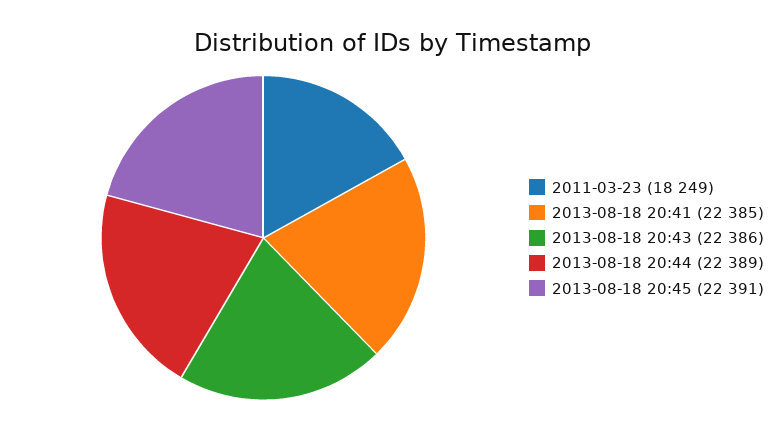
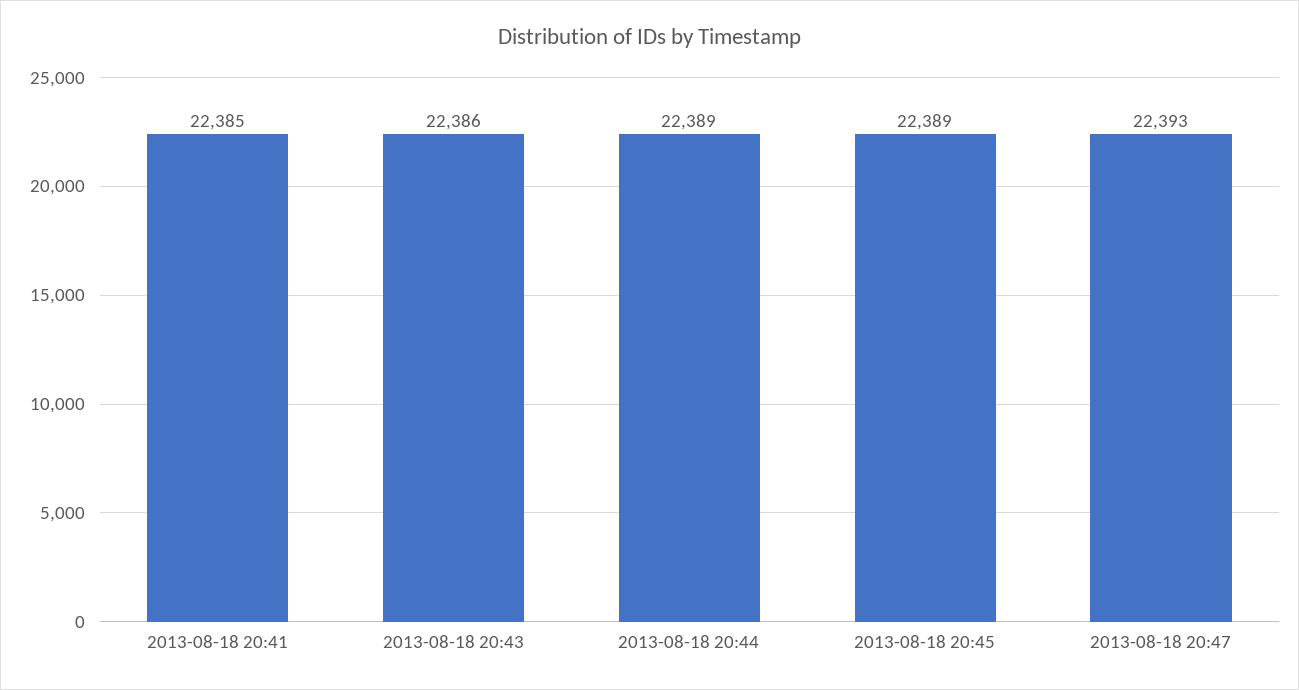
2011-03-23: 18249 -> none
2013-08-18 20:45: 22391 -> 22389
2013-08-18 20:47: none -> 22393

